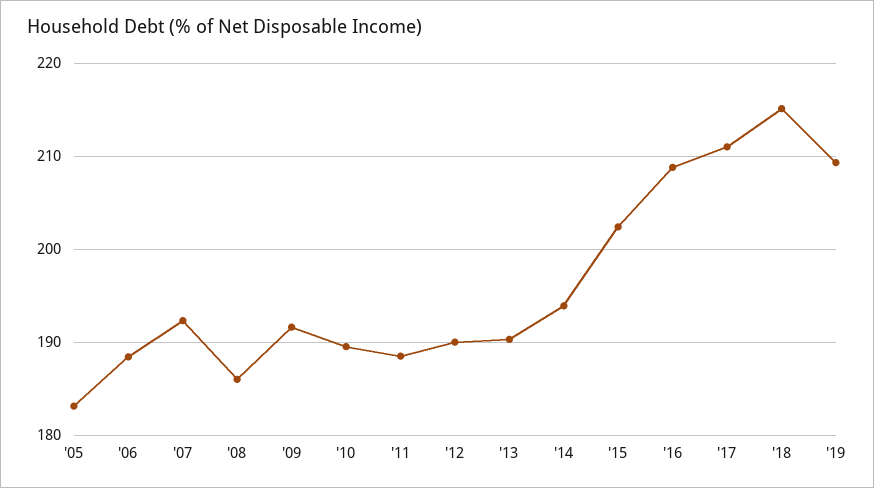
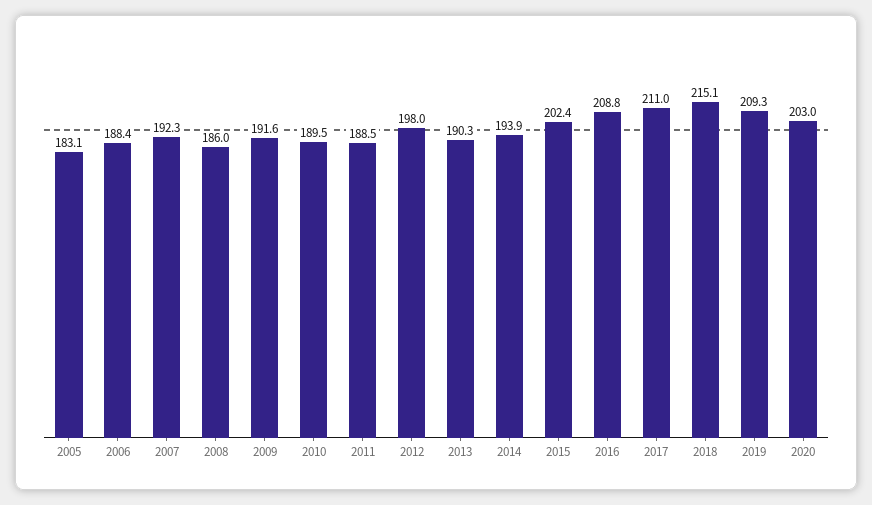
'12: 190 -> 198
2020: none -> 203

